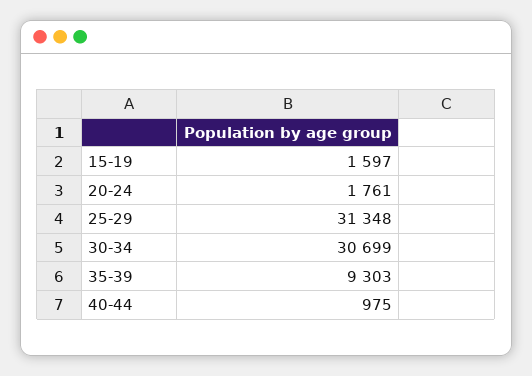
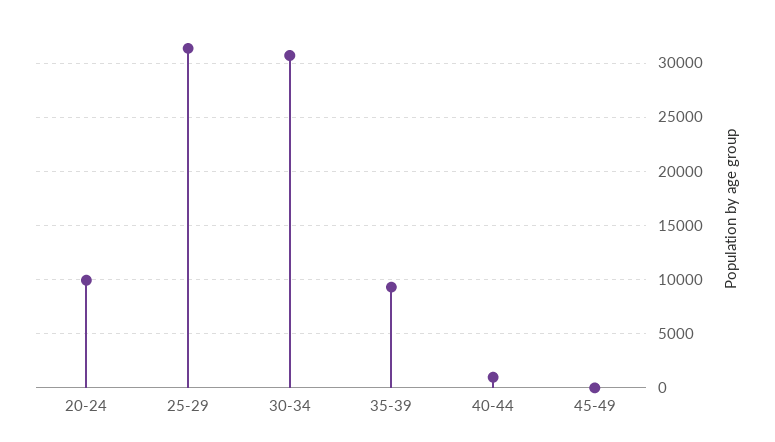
15-19: 1597 -> none
20-24: 1761 -> 10000
45-49: none -> 0

